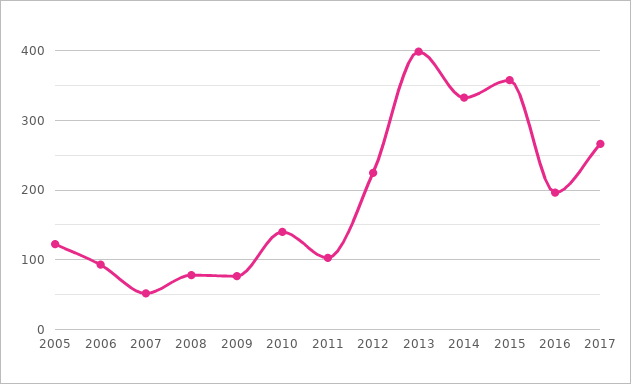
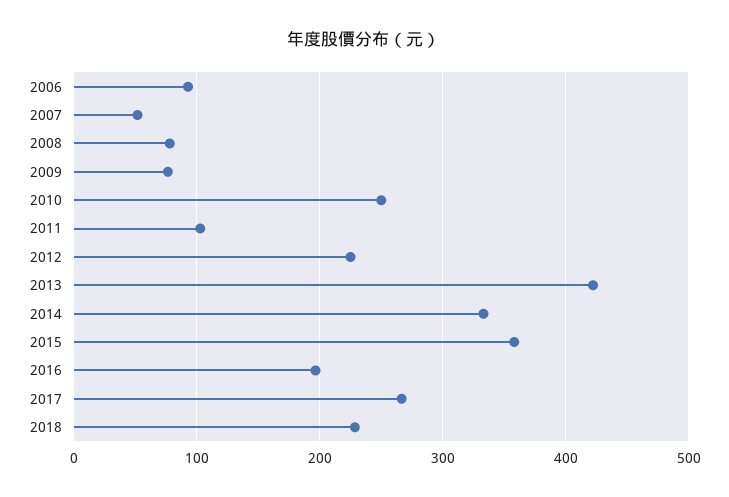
2005: 120 -> none
2010: 140 -> 250
2013: 400 -> 420
2018: none -> 230

